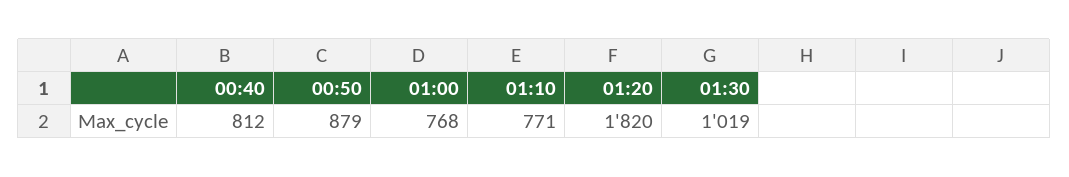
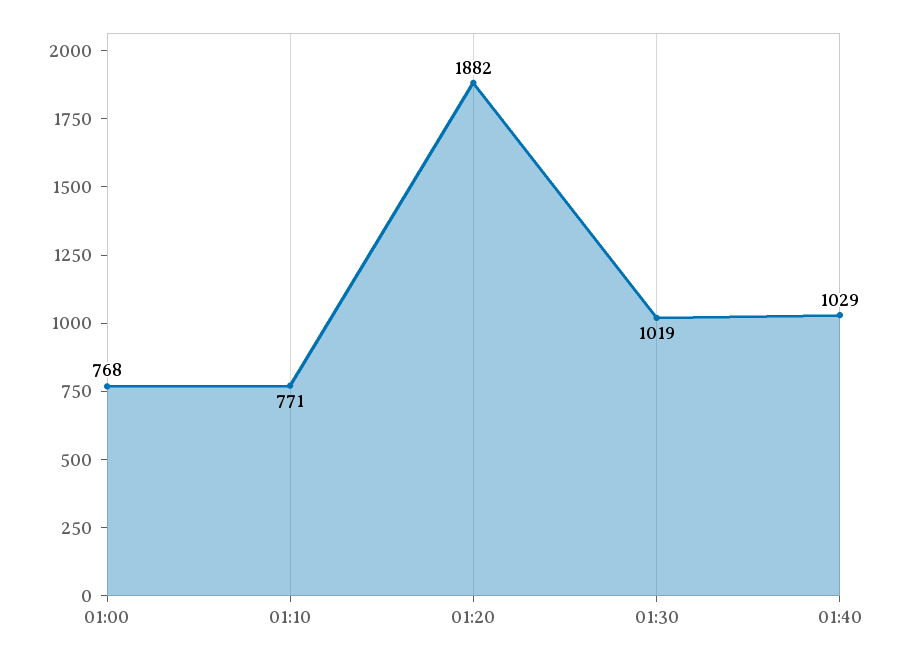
00:40: 812 -> none
00:50: 879 -> none
01:20: 1820 -> 1882
01:40: none -> 1029

